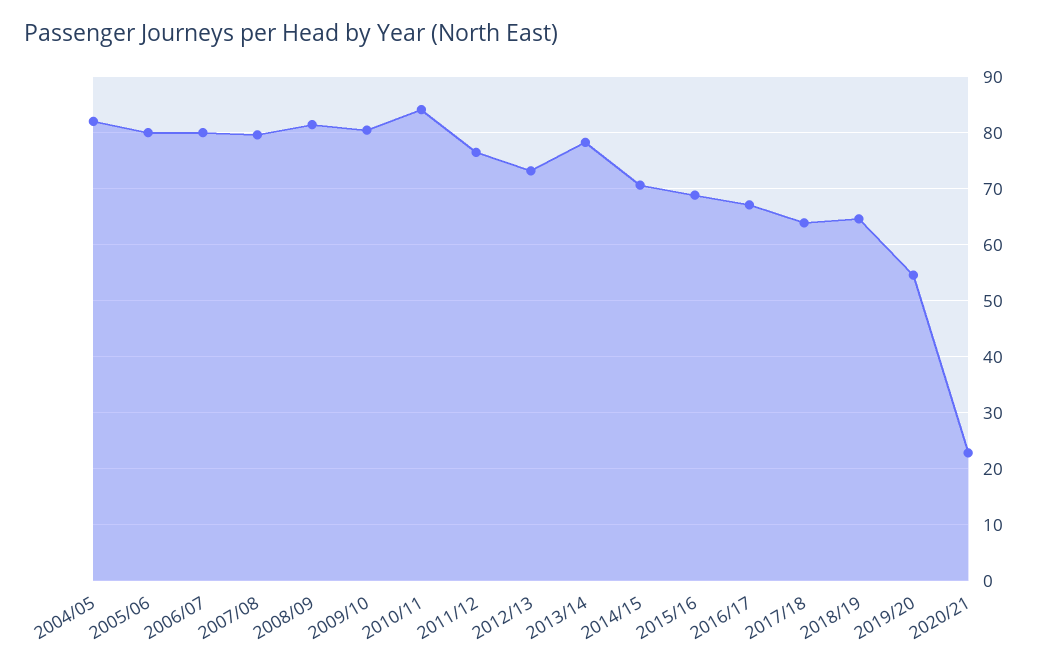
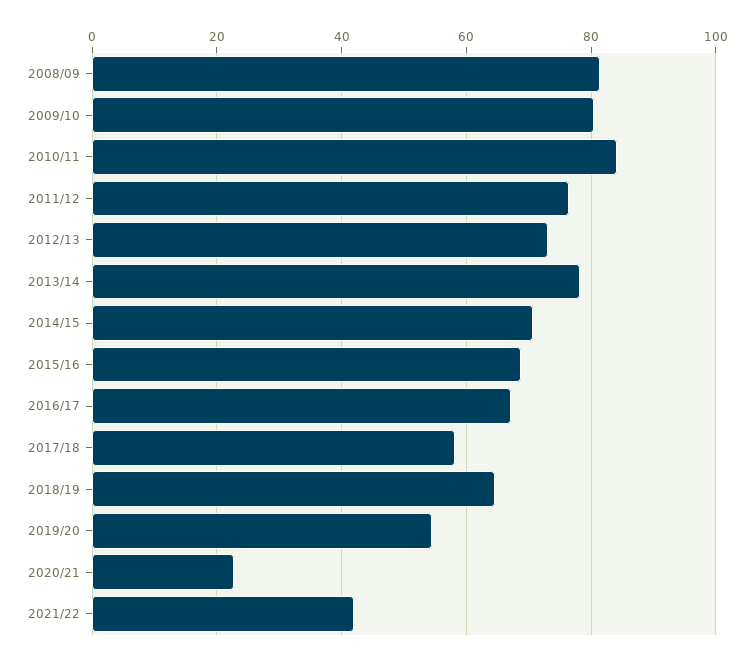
2004/05: 82 -> none
2005/06: 80 -> none
2006/07: 80 -> none
2007/08: 80 -> none
2017/18: 64 -> 58
2021/22: none -> 42

